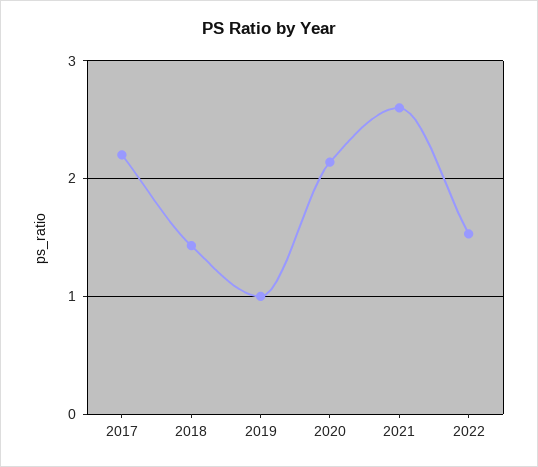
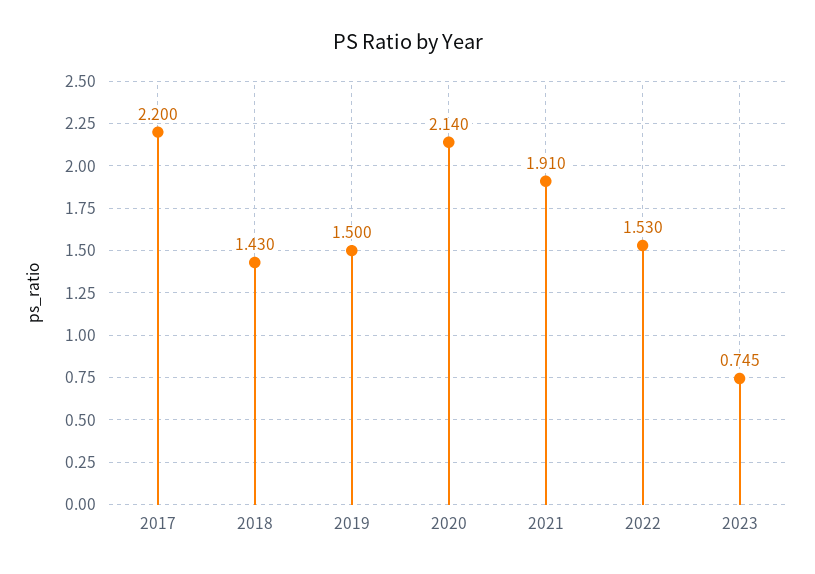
2019: 1 -> 1.5
2021: 2.6 -> 1.91
2023: none -> 0.745

